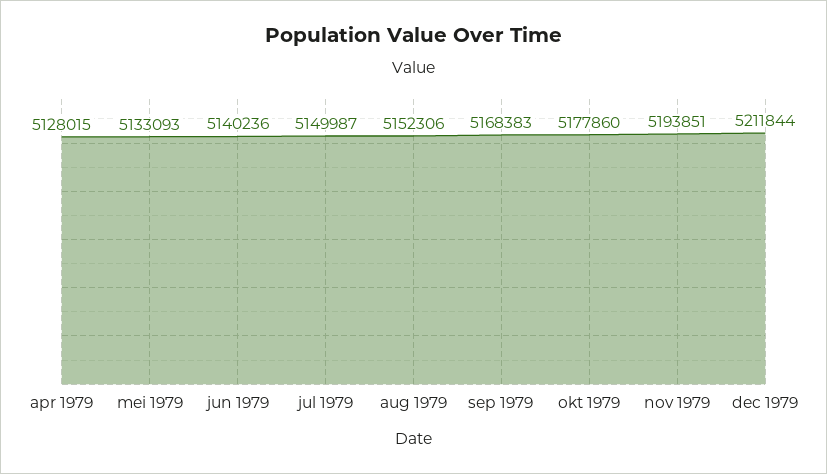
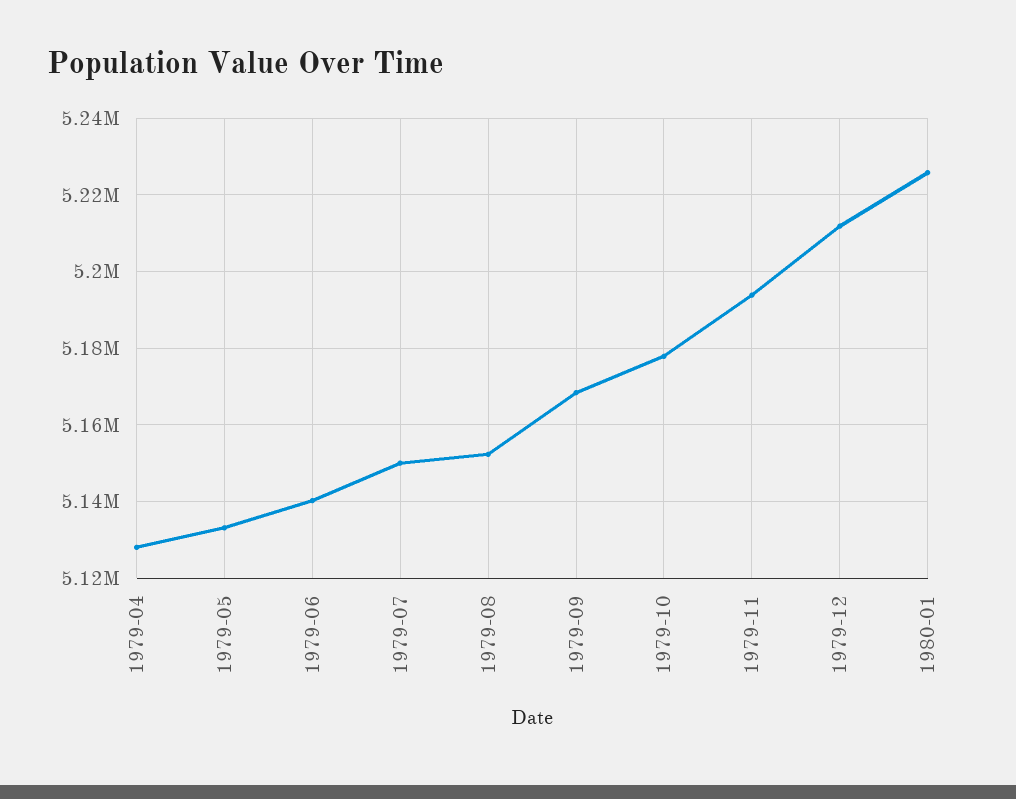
1980-01: none -> 5226000

